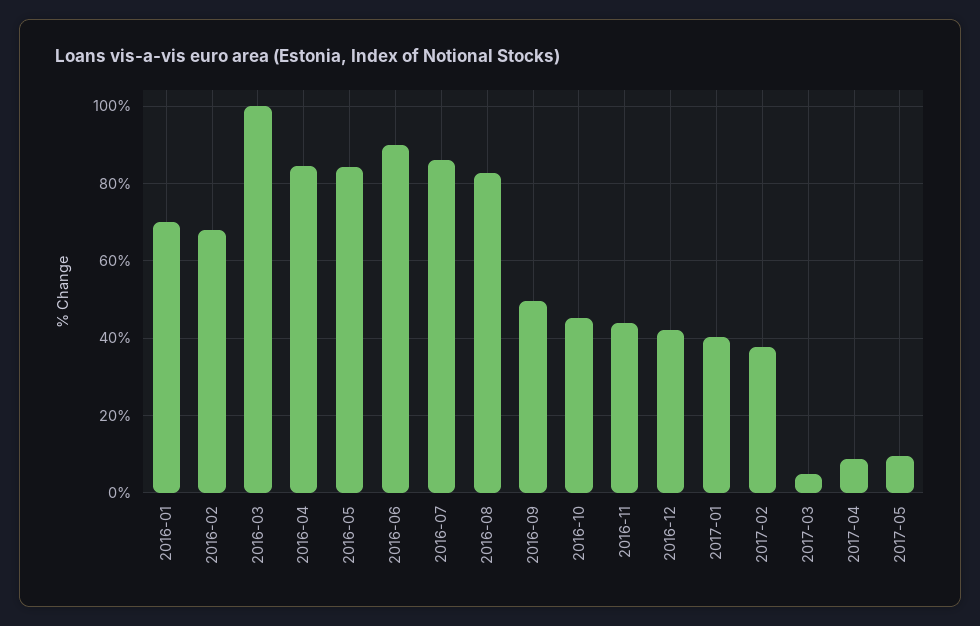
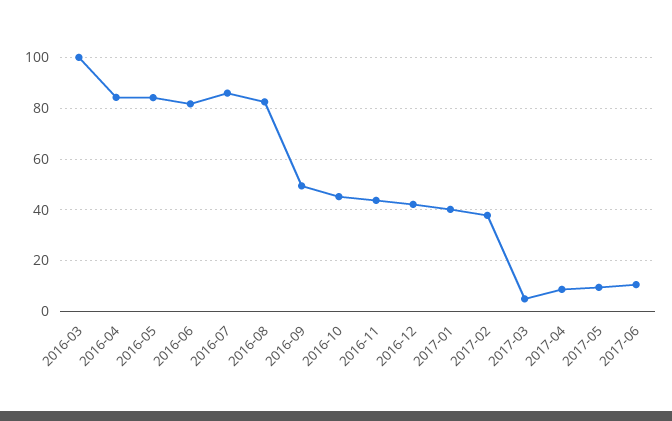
2016-01: 70 -> none
2016-02: 68 -> none
2016-06: 90 -> 82.5
2017-06: none -> 10

